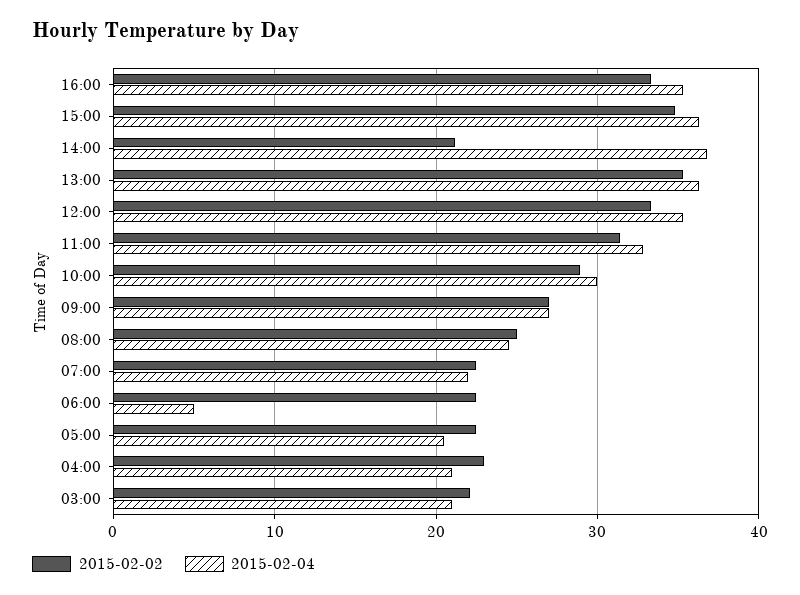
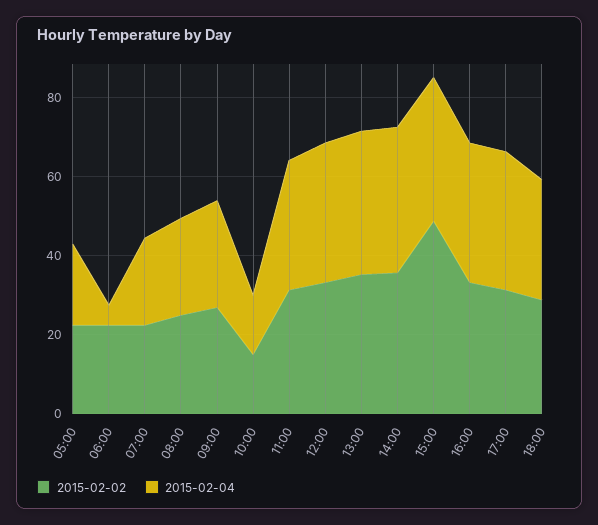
2015-02-02, 15:00: 35 -> 50
2015-02-02, 14:00: 21 -> 35
2015-02-02, 10:00: 29 -> 15
2015-02-04, 10:00: 30 -> 15
2015-02-02, 04:00: 23 -> none
2015-02-04, 04:00: 21 -> none
2015-02-02, 03:00: 22 -> none
2015-02-04, 03:00: 21 -> none
2015-02-02, 17:00: none -> 30
2015-02-04, 17:00: none -> 35
2015-02-02, 18:00: none -> 30
2015-02-04, 18:00: none -> 30

